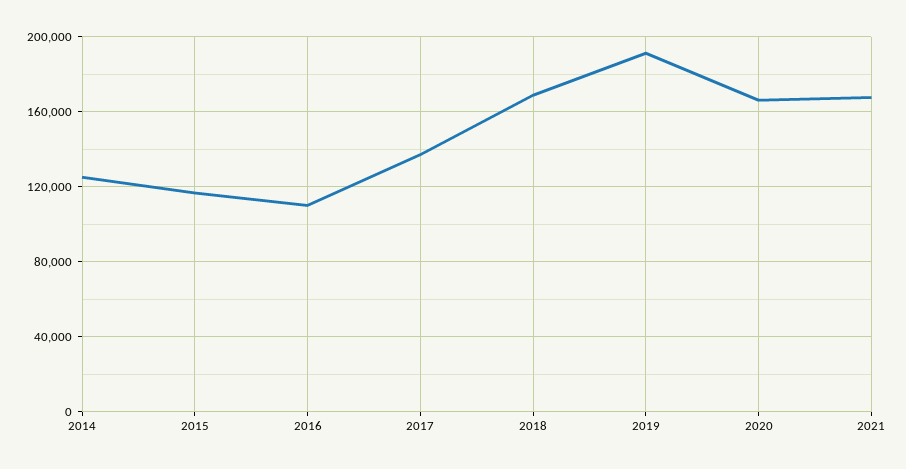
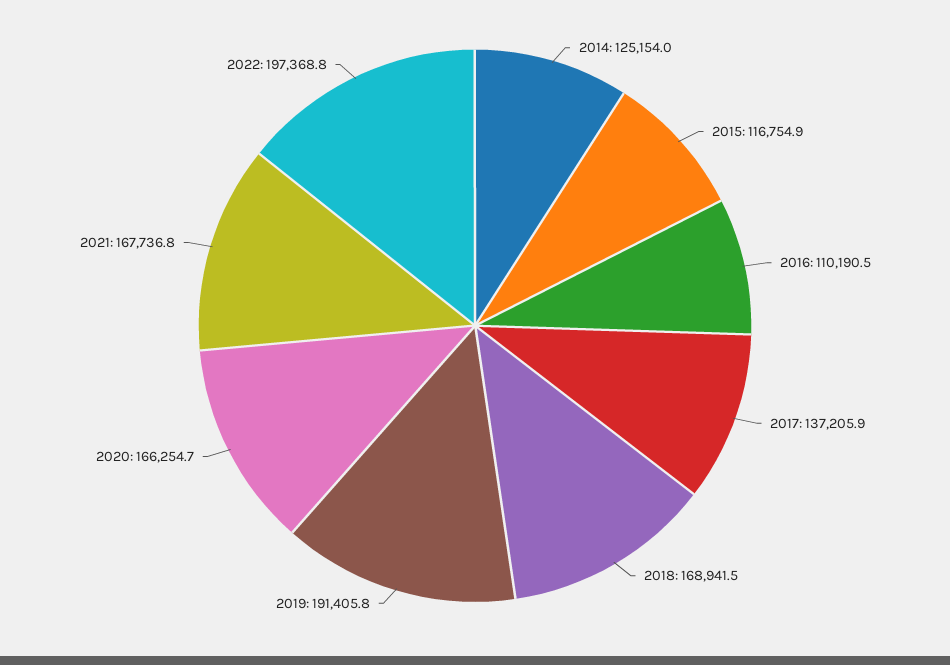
2022: none -> 197368.8

